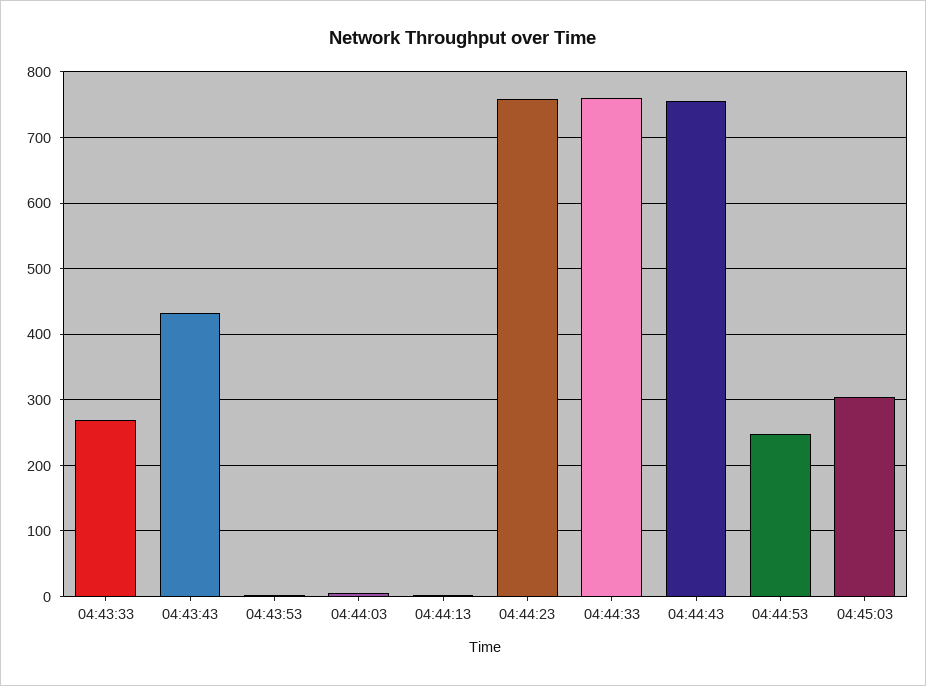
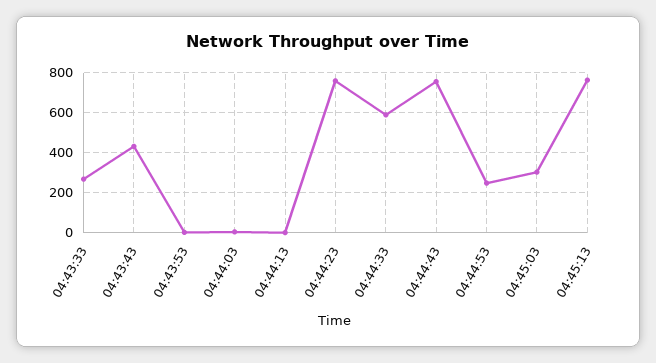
04:44:33: 760 -> 600
04:45:13: none -> 750

